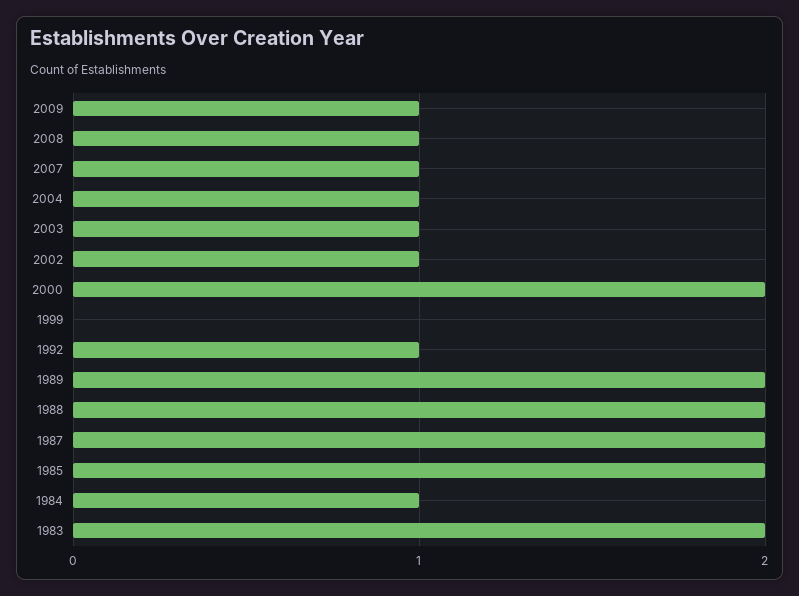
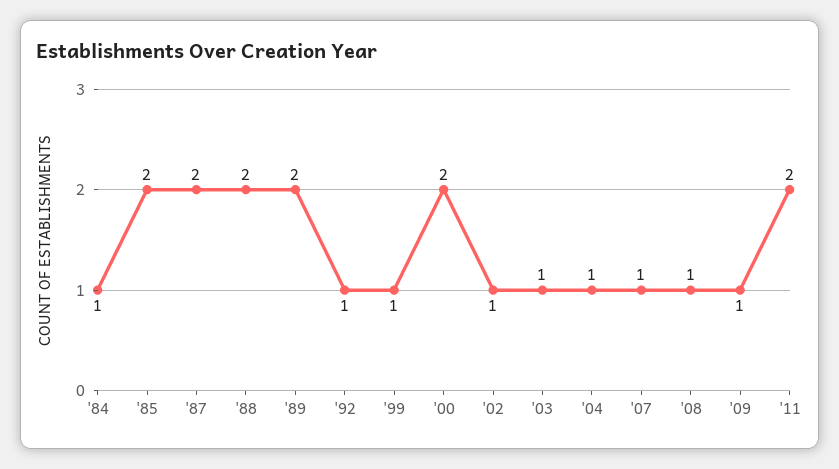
1999: 0 -> 1
1983: 2 -> none
'11: none -> 2

